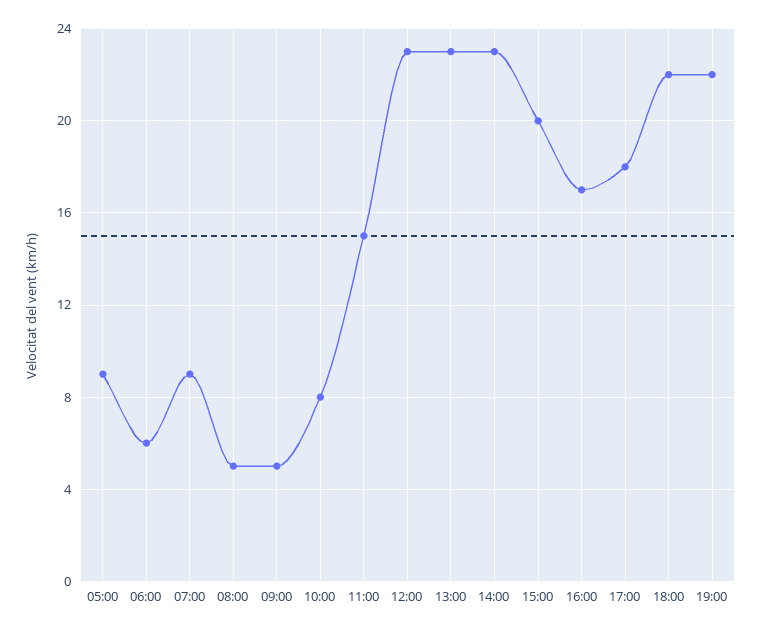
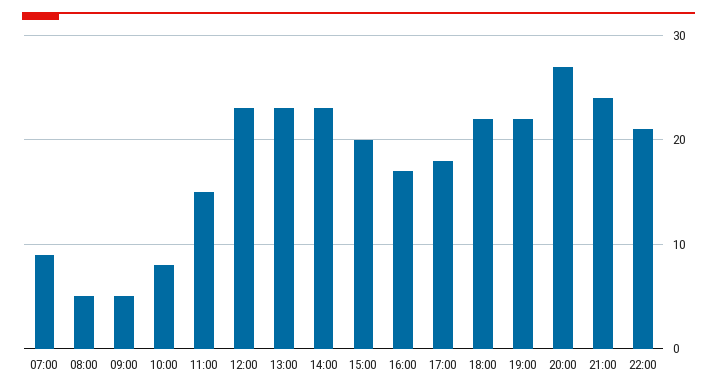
05:00: 9 -> none
06:00: 6 -> none
20:00: none -> 27
21:00: none -> 24
22:00: none -> 21

